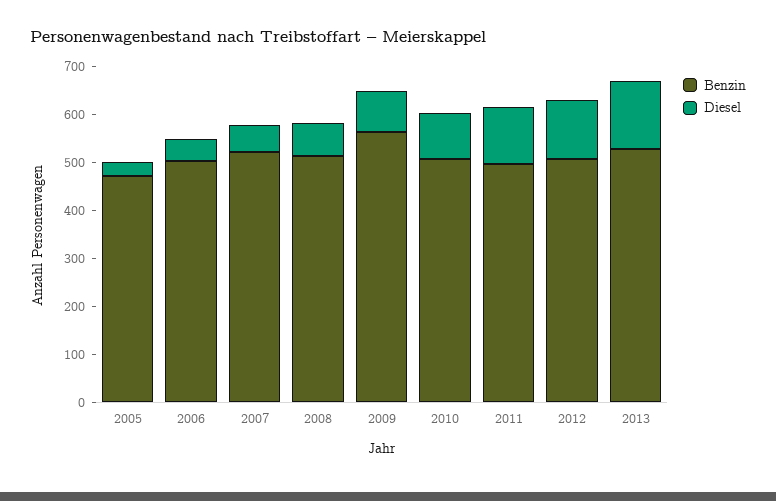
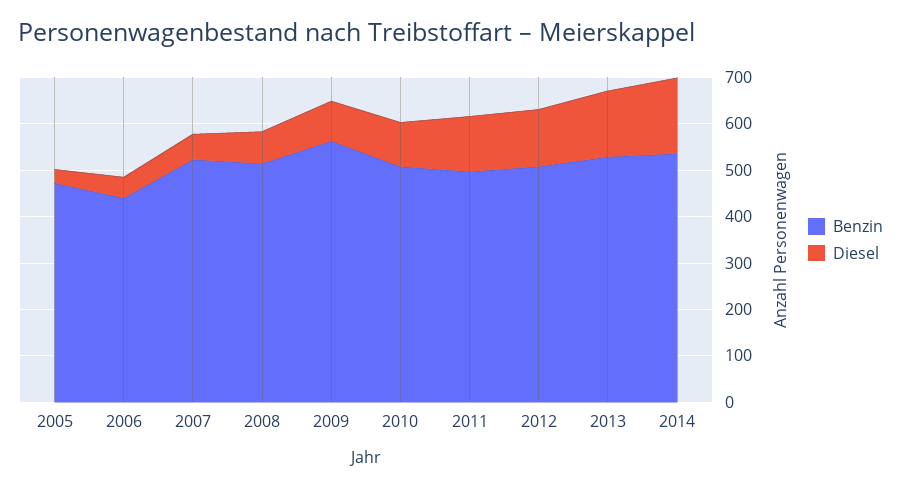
Benzin, 2006: 500 -> 440
Benzin, 2014: none -> 540
Diesel, 2014: none -> 160

